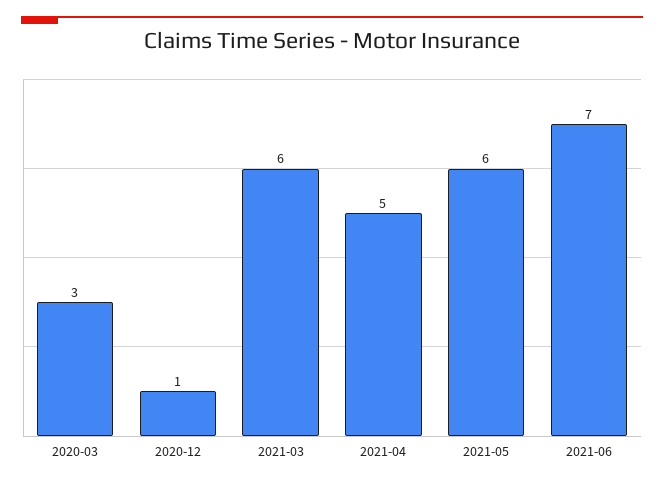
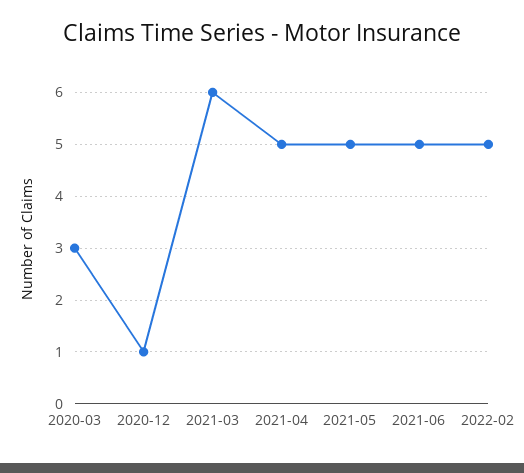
2021-05: 6 -> 5
2021-06: 7 -> 5
2022-02: none -> 5

